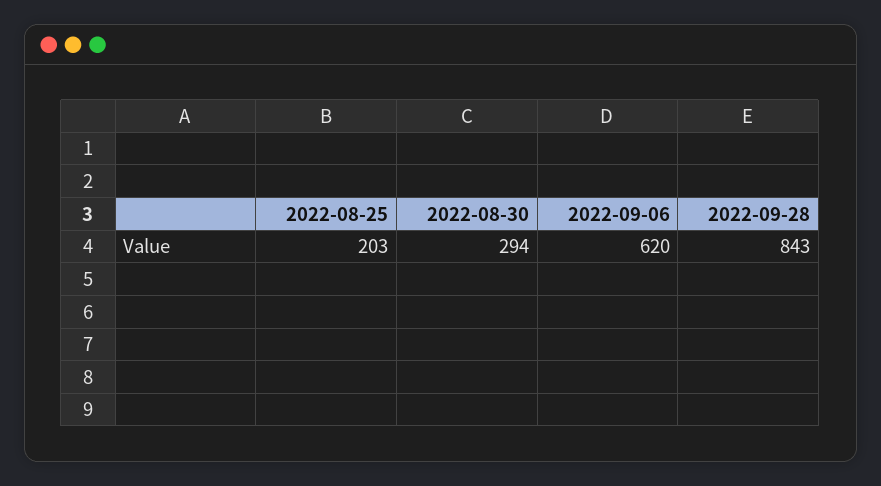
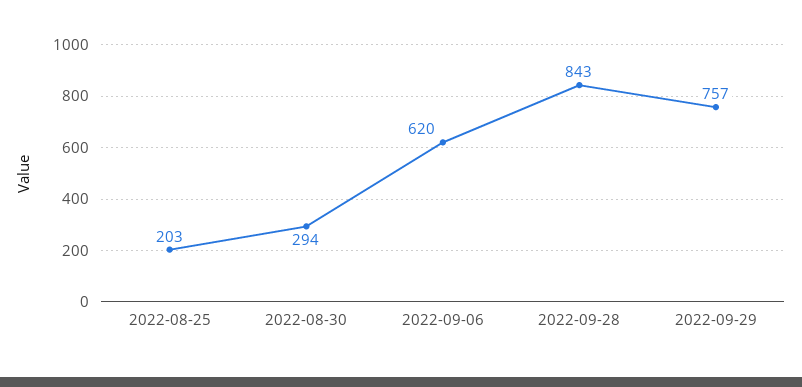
2022-09-29: none -> 757

